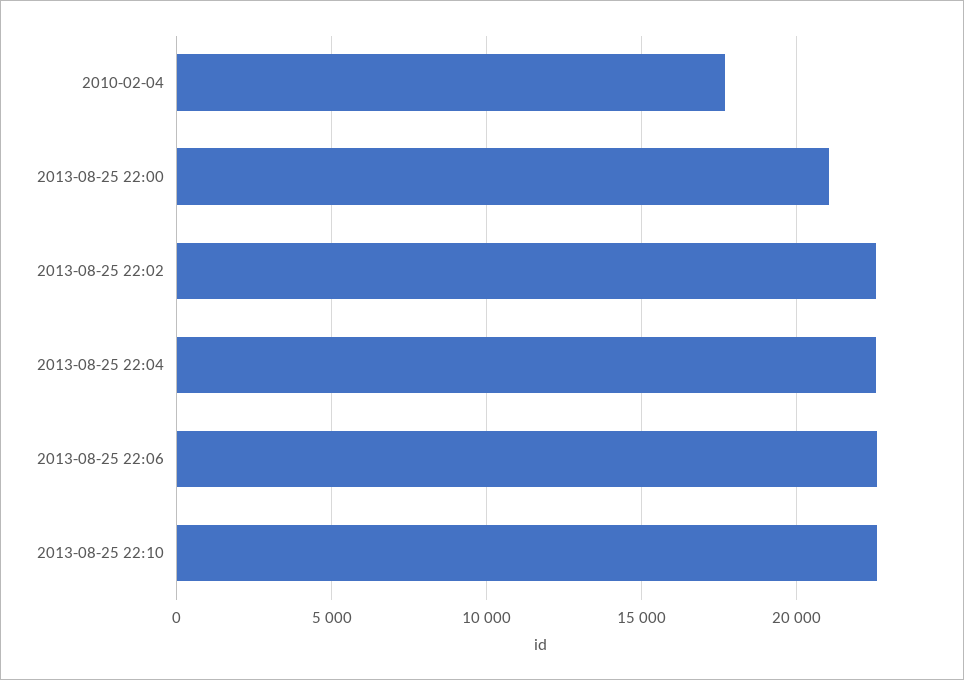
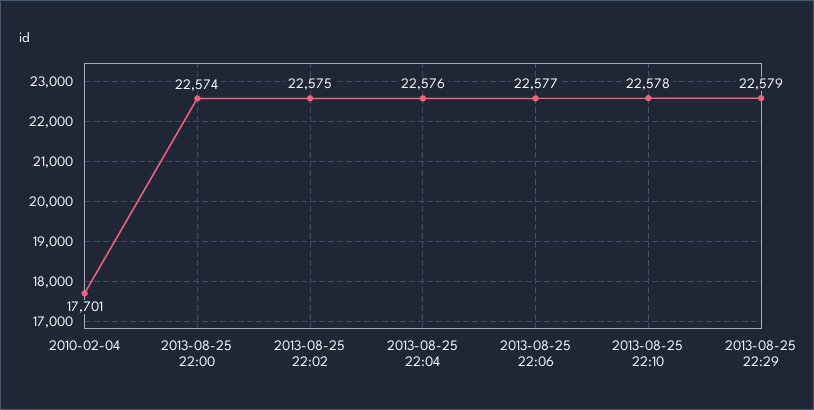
2013-08-25 22:00: 21000 -> 22574
2013-08-25 22:29: none -> 22579

